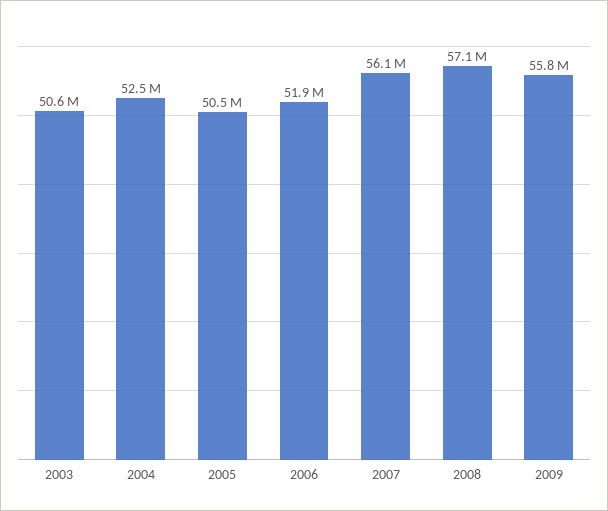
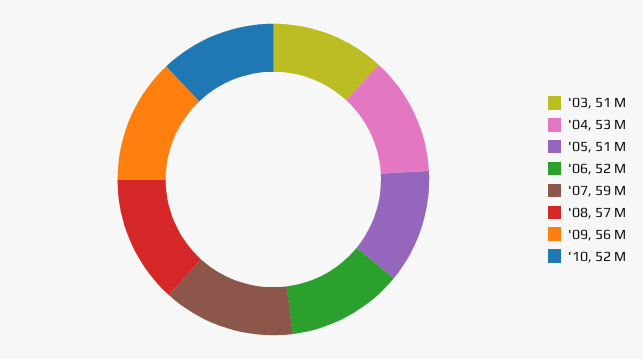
2007: 56100000 -> 59000000
'10: none -> 52000000

